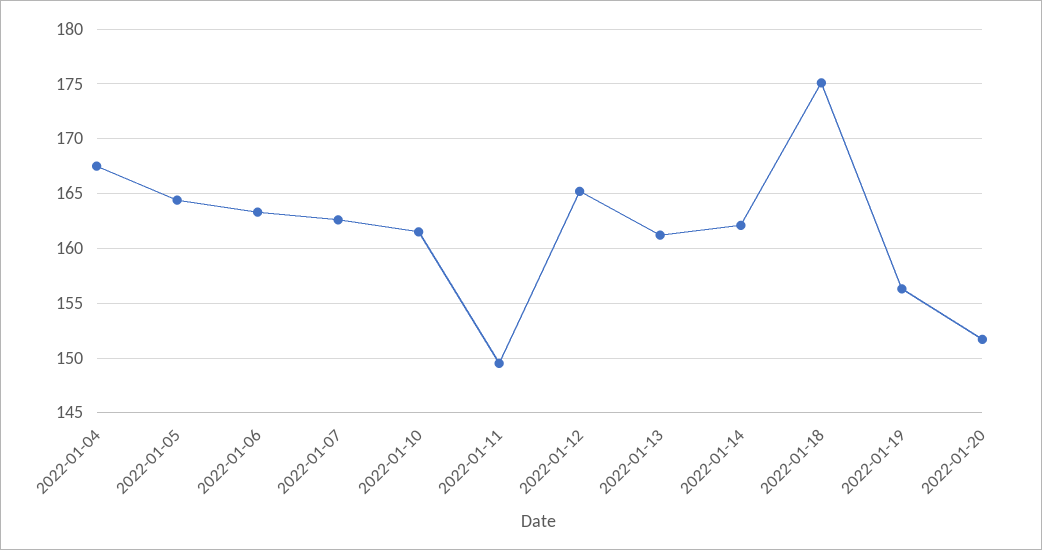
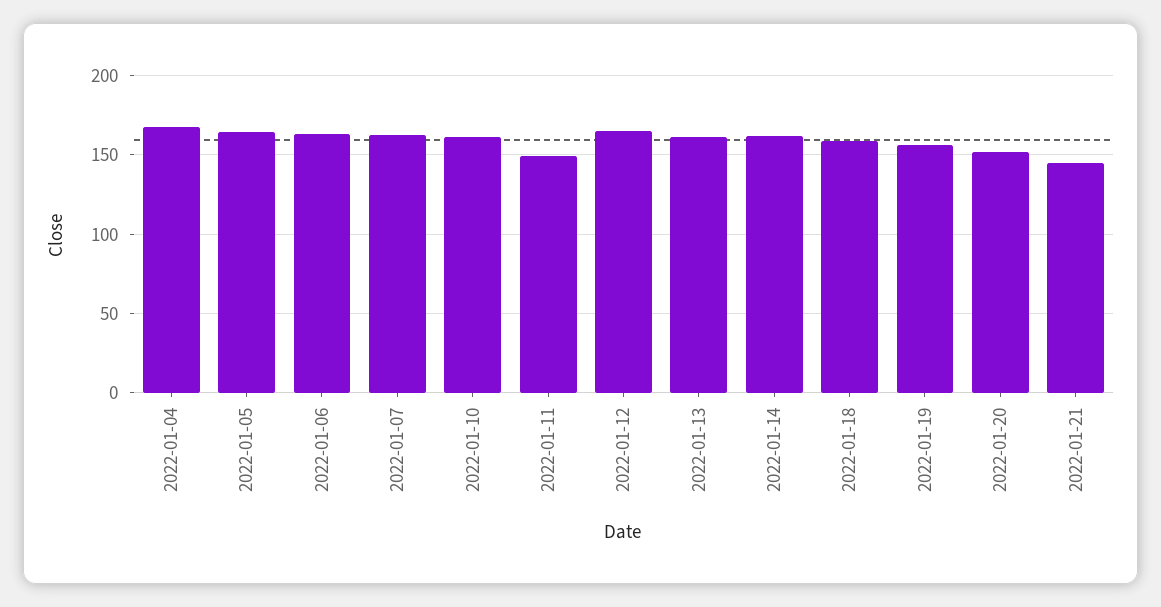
2022-01-18: 175 -> 160
2022-01-21: none -> 145

